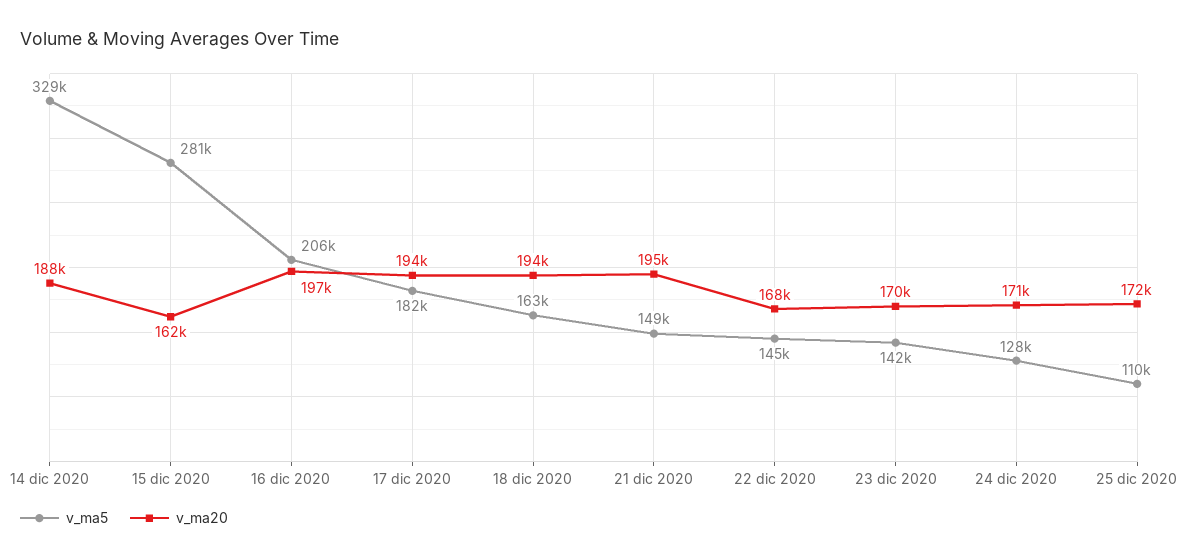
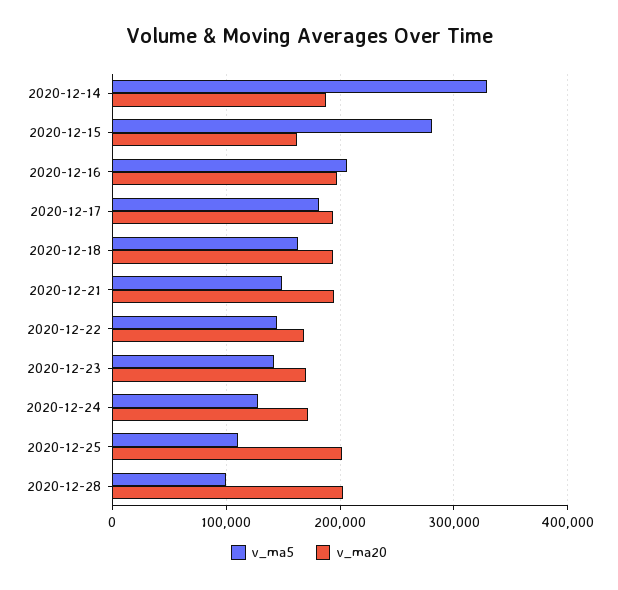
v_ma20, 25 dic 2020: 172000 -> 200000
v_ma5, 2020-12-28: none -> 100000
v_ma20, 2020-12-28: none -> 200000

